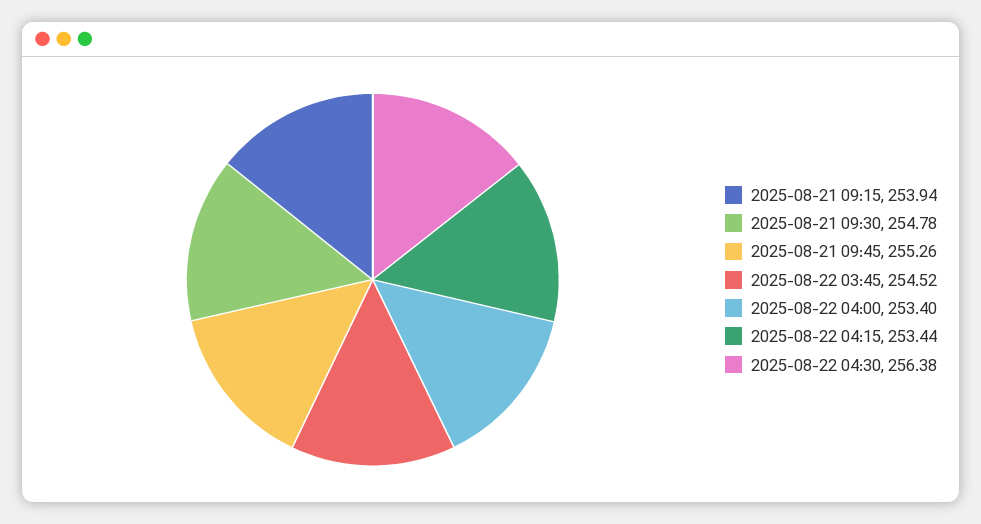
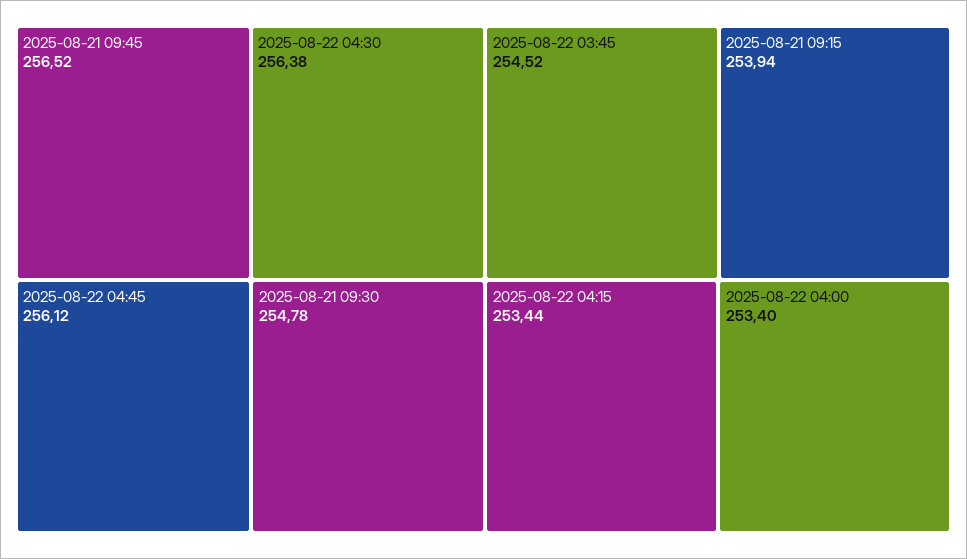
2025-08-21 09:45: 255.26 -> 256.52
2025-08-22 04:45: none -> 256.12

